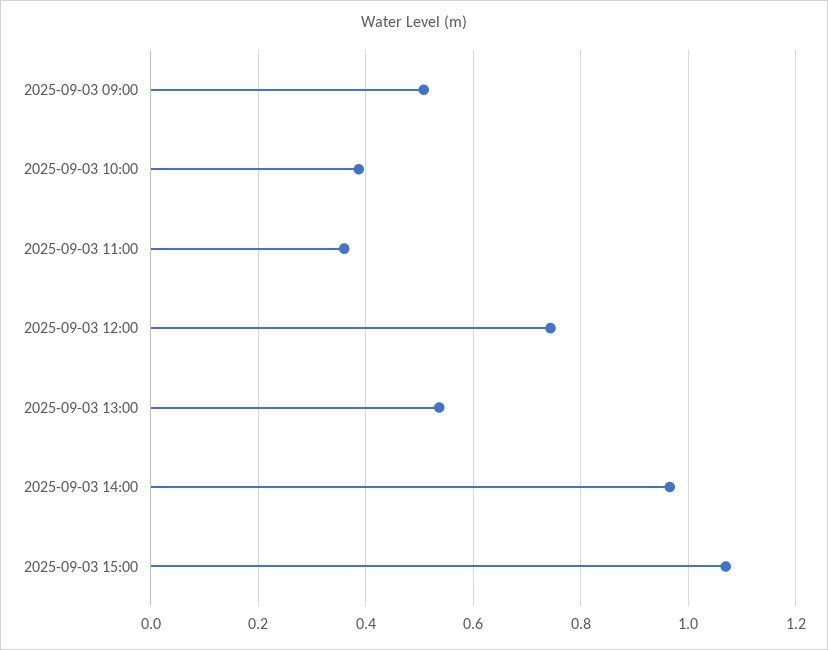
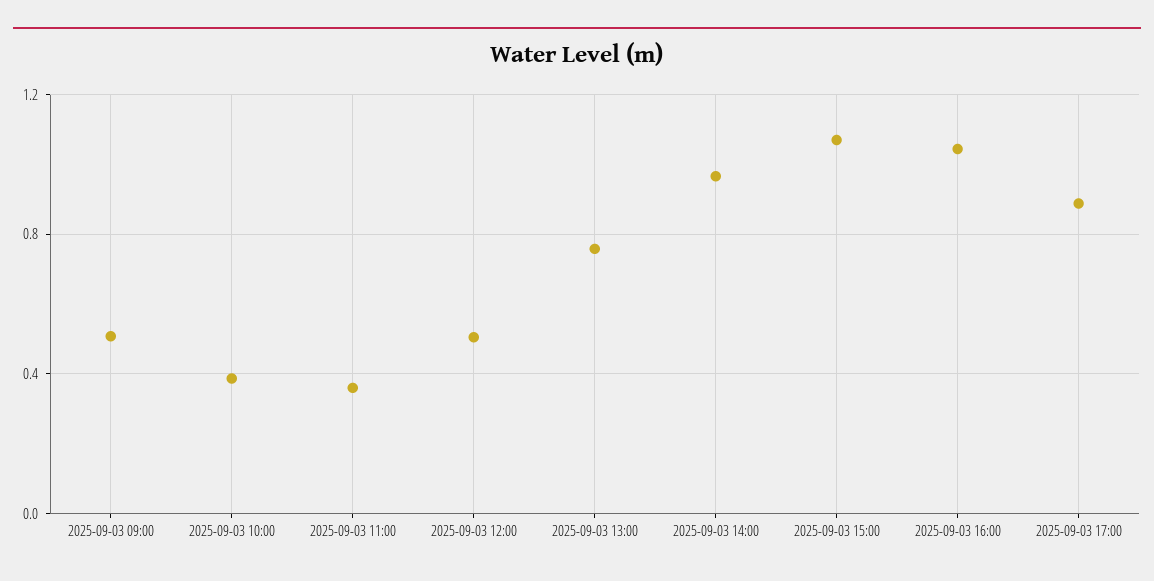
2025-09-03 12:00: 0.74 -> 0.5
2025-09-03 13:00: 0.54 -> 0.75
2025-09-03 16:00: none -> 1.05
2025-09-03 17:00: none -> 0.9

